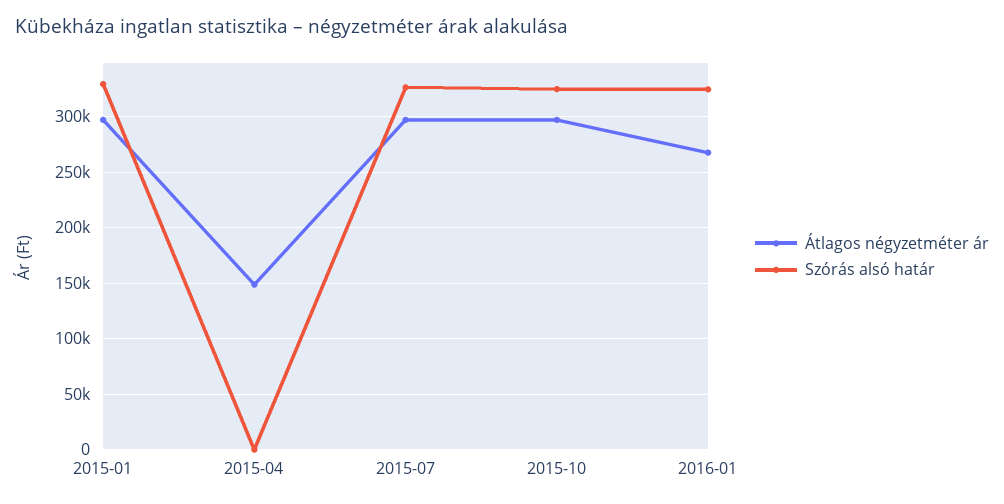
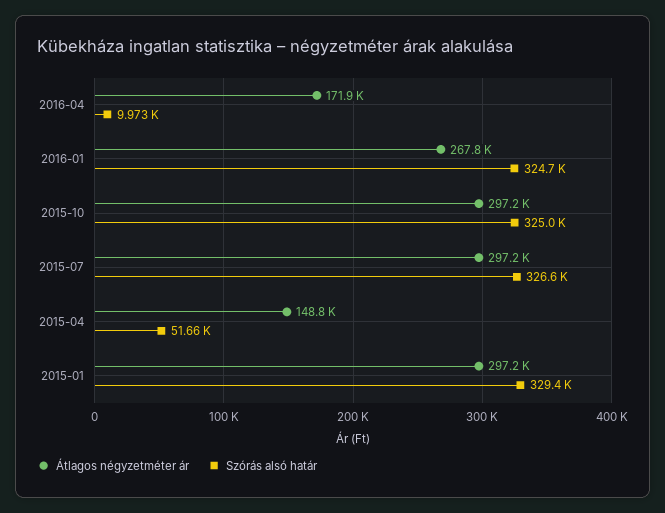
Szórás alsó határ, 2015-04: 0 -> 51660
Átlagos négyzetméter ár, 2016-04: none -> 171900
Szórás alsó határ, 2016-04: none -> 9973

